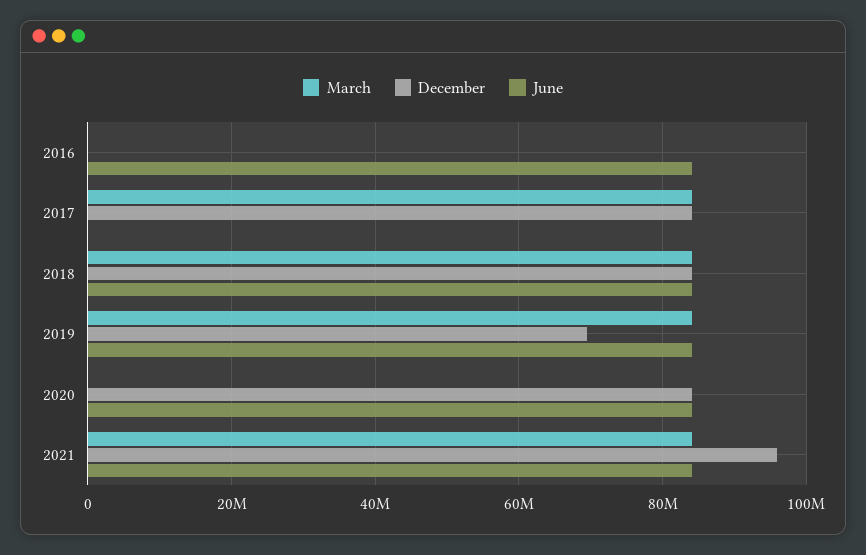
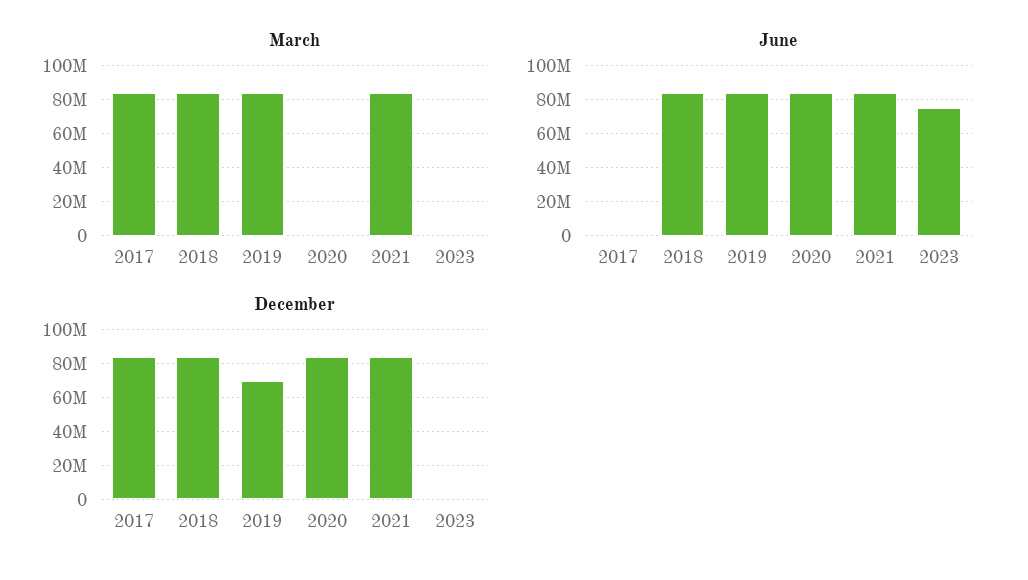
March, 2016: 0 -> none
December, 2016: 0 -> none
June, 2016: 84000000 -> none
December, 2021: 96000000 -> 85000000
March, 2023: none -> 0
June, 2023: none -> 75000000
December, 2023: none -> 0

